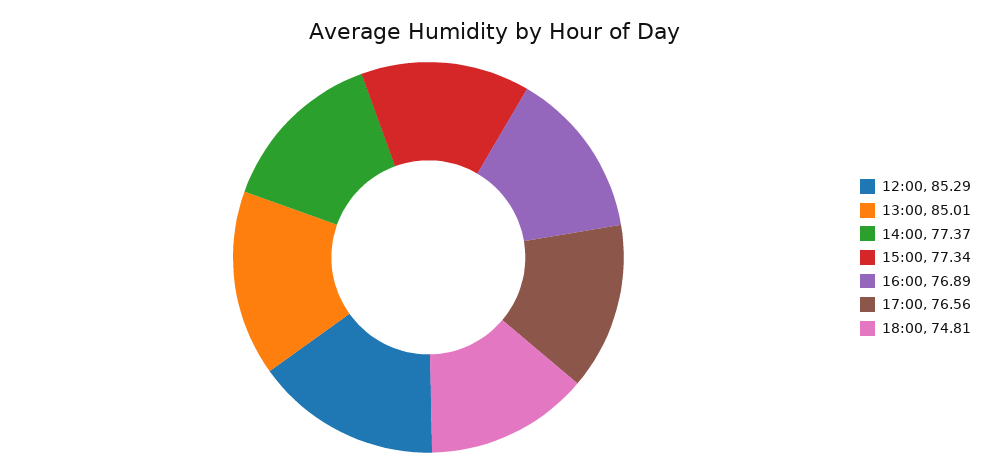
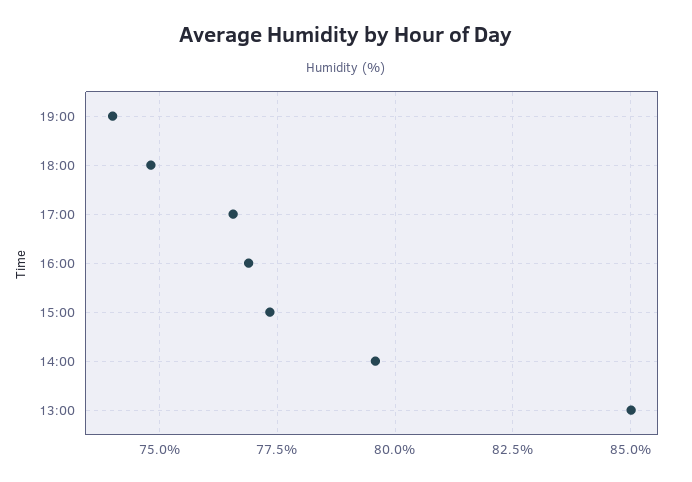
12:00: 85.29 -> none
14:00: 77.37 -> 79.5
19:00: none -> 74

